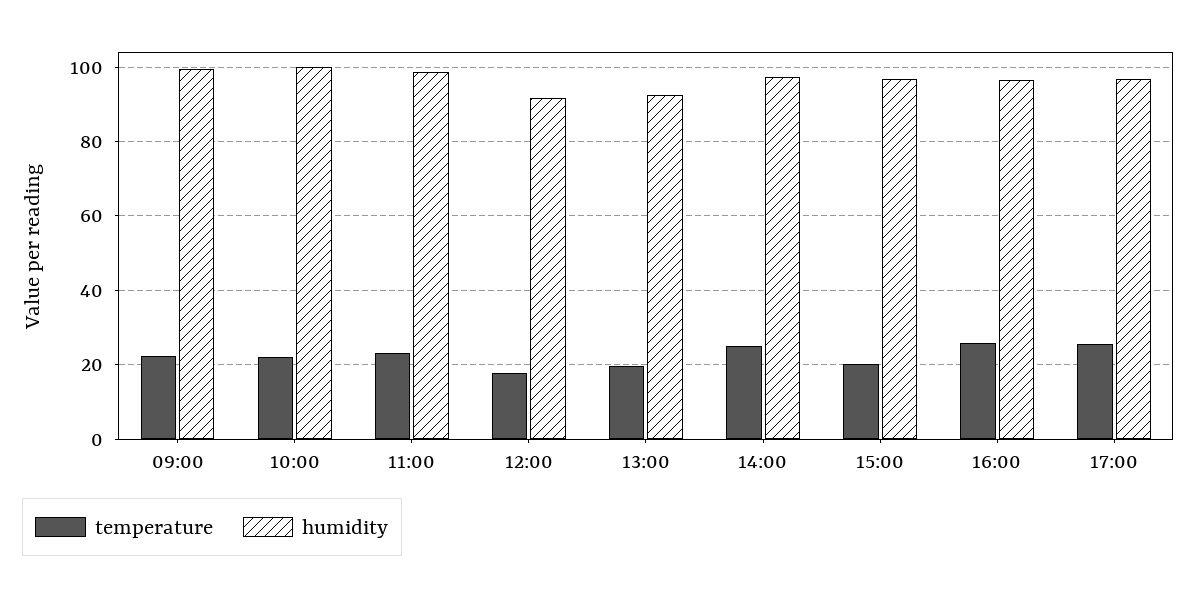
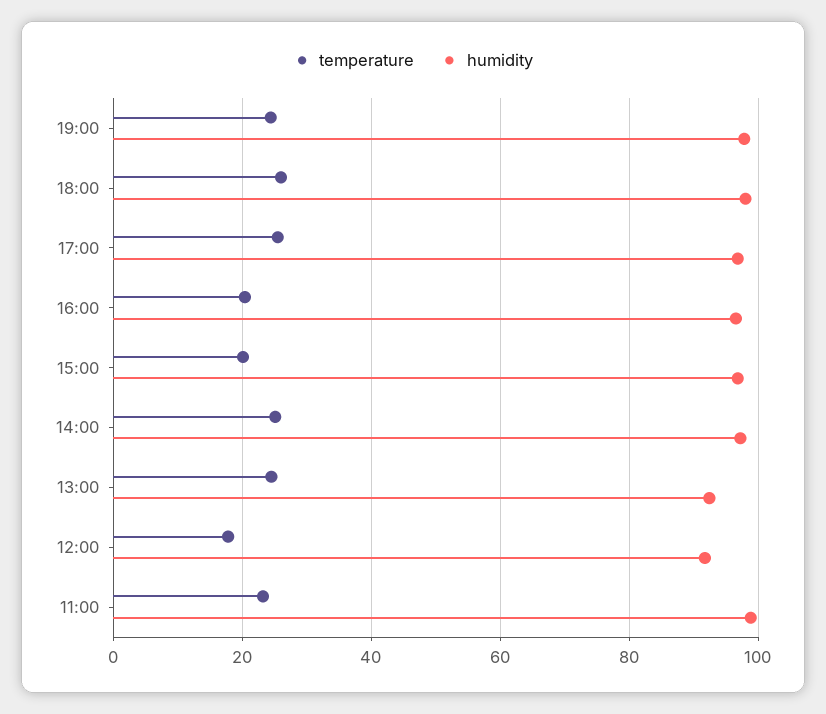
temperature, 09:00: 22 -> none
humidity, 09:00: 100 -> none
temperature, 10:00: 22 -> none
humidity, 10:00: 100 -> none
temperature, 13:00: 20 -> 24
temperature, 16:00: 26 -> 20
temperature, 19:00: none -> 24
humidity, 19:00: none -> 98
temperature, 18:00: none -> 26
humidity, 18:00: none -> 98

